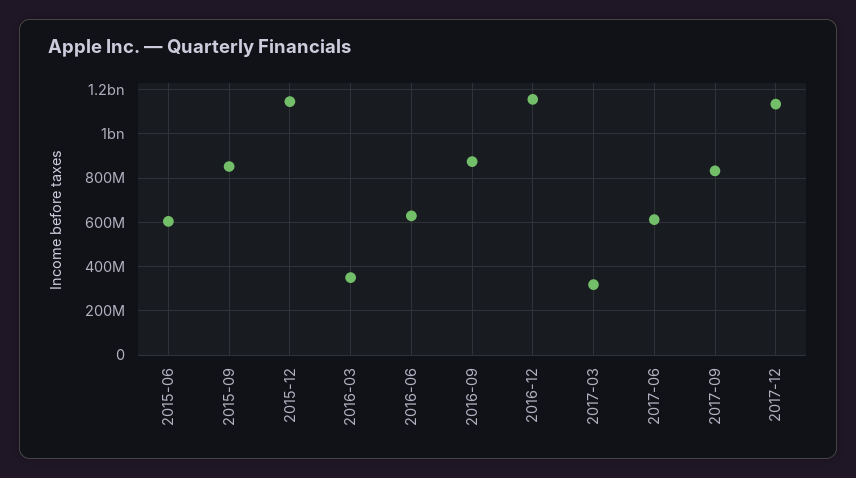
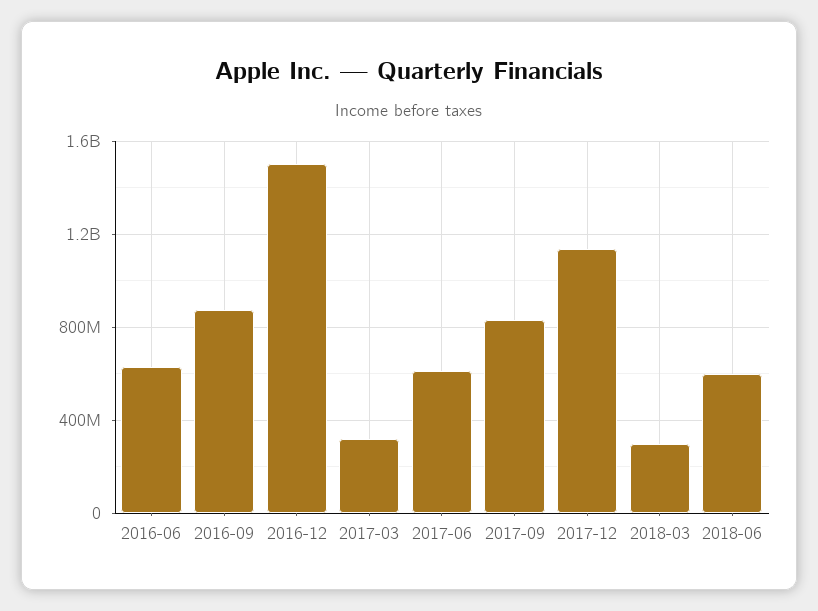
2015-06: 600000000 -> none
2015-09: 850000000 -> none
2015-12: 1150000000 -> none
2016-03: 350000000 -> none
2016-12: 1150000000 -> 1500000000
2018-03: none -> 300000000
2018-06: none -> 600000000

